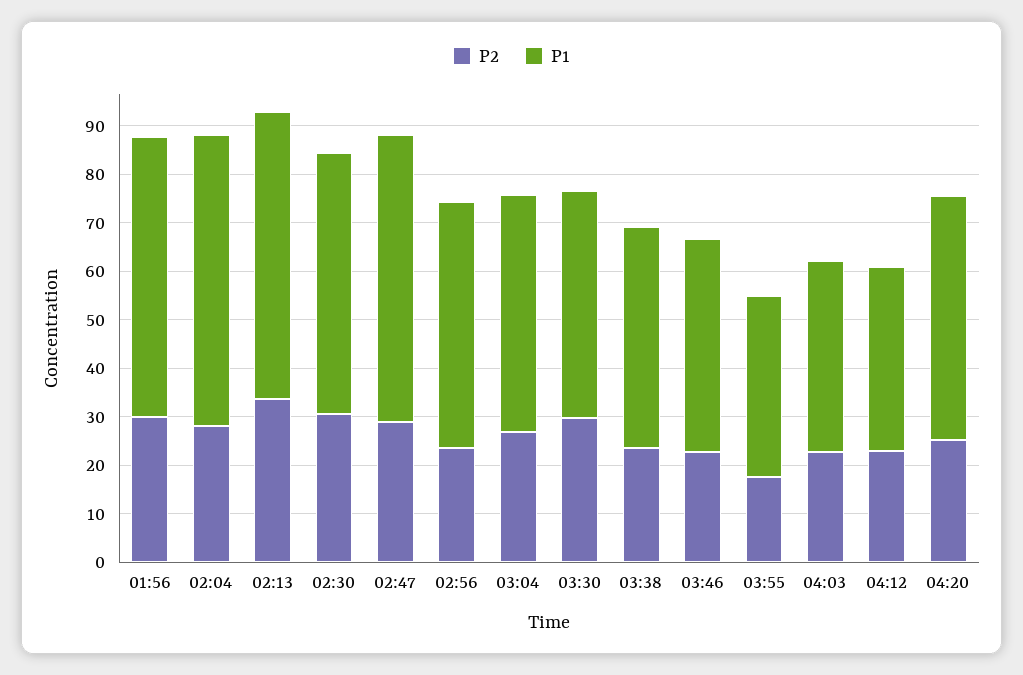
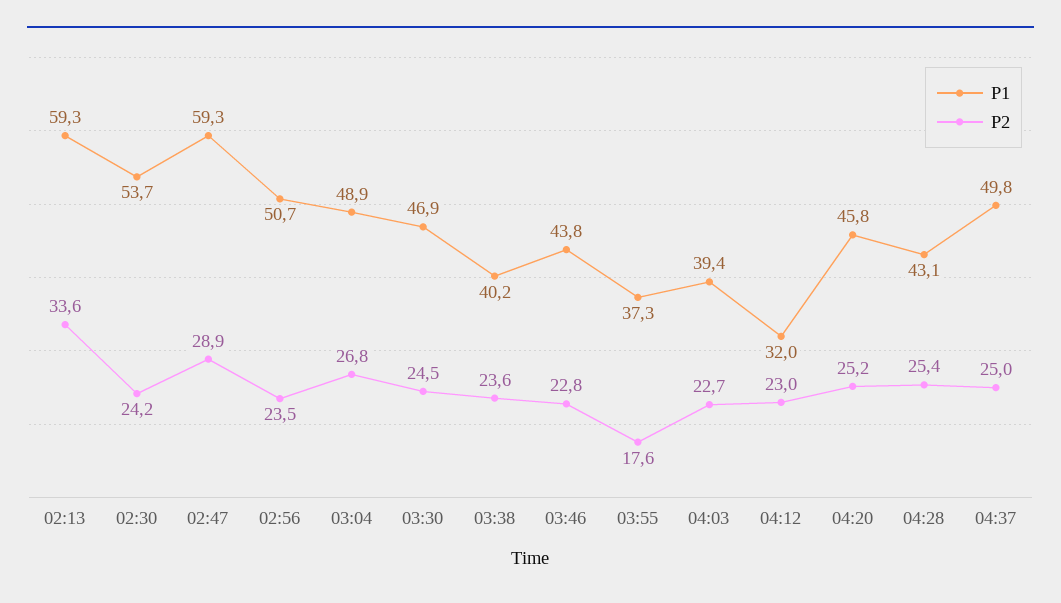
P2, 01:56: 30 -> none
P1, 01:56: 58 -> none
P2, 02:04: 28 -> none
P1, 02:04: 60 -> none
P2, 02:30: 30 -> 24.2
P2, 03:30: 30 -> 24.5
P1, 03:38: 46 -> 40.2
P1, 04:12: 38 -> 32
P1, 04:20: 50 -> 45.8
P1, 04:28: none -> 43.1
P2, 04:28: none -> 25.4
P1, 04:37: none -> 49.8
P2, 04:37: none -> 25

